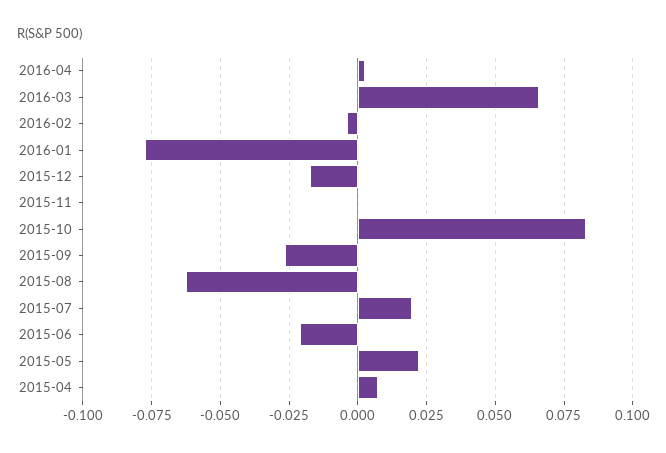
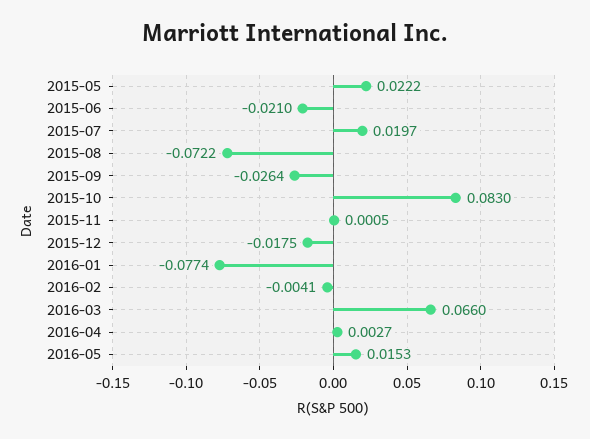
2015-08: -0.0625 -> -0.0722
2015-04: 0.0075 -> none
2016-05: none -> 0.0153

